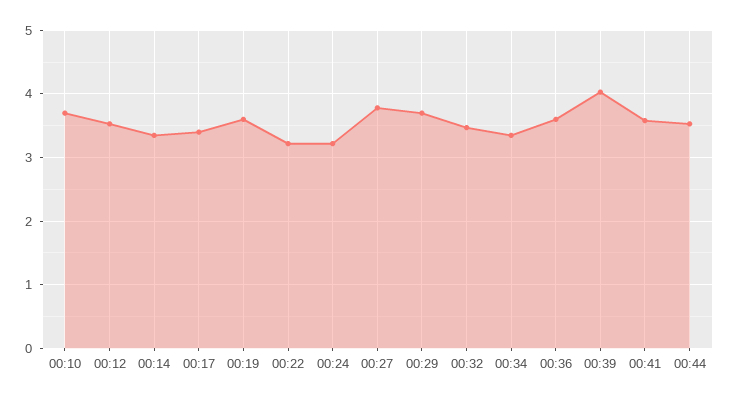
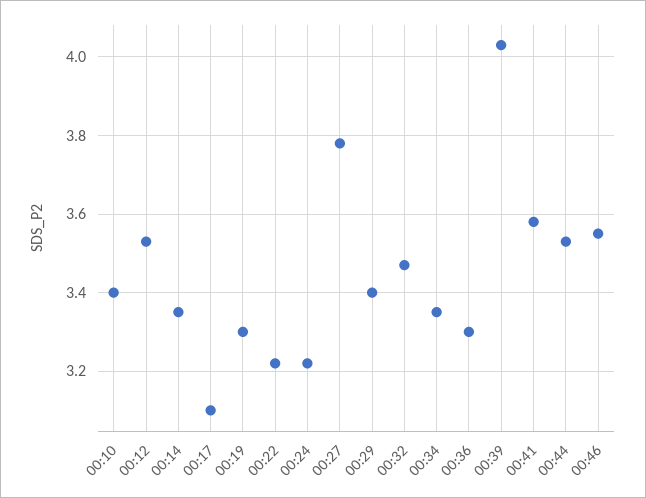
00:10: 3.7 -> 3.4
00:17: 3.4 -> 3.1
00:19: 3.6 -> 3.3
00:29: 3.7 -> 3.4
00:36: 3.6 -> 3.3
00:46: none -> 3.55

